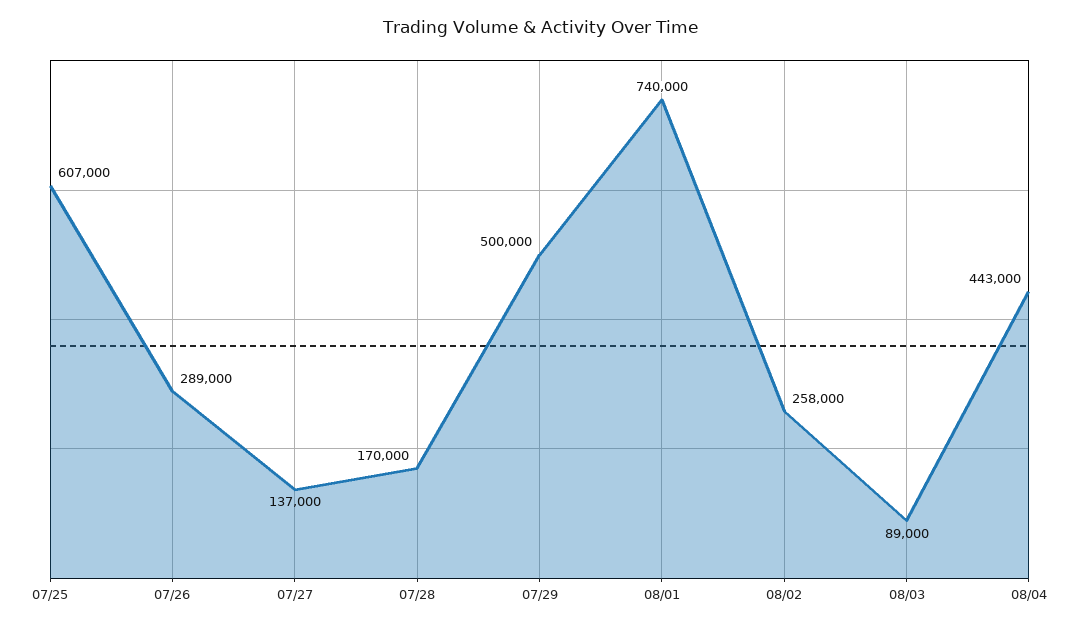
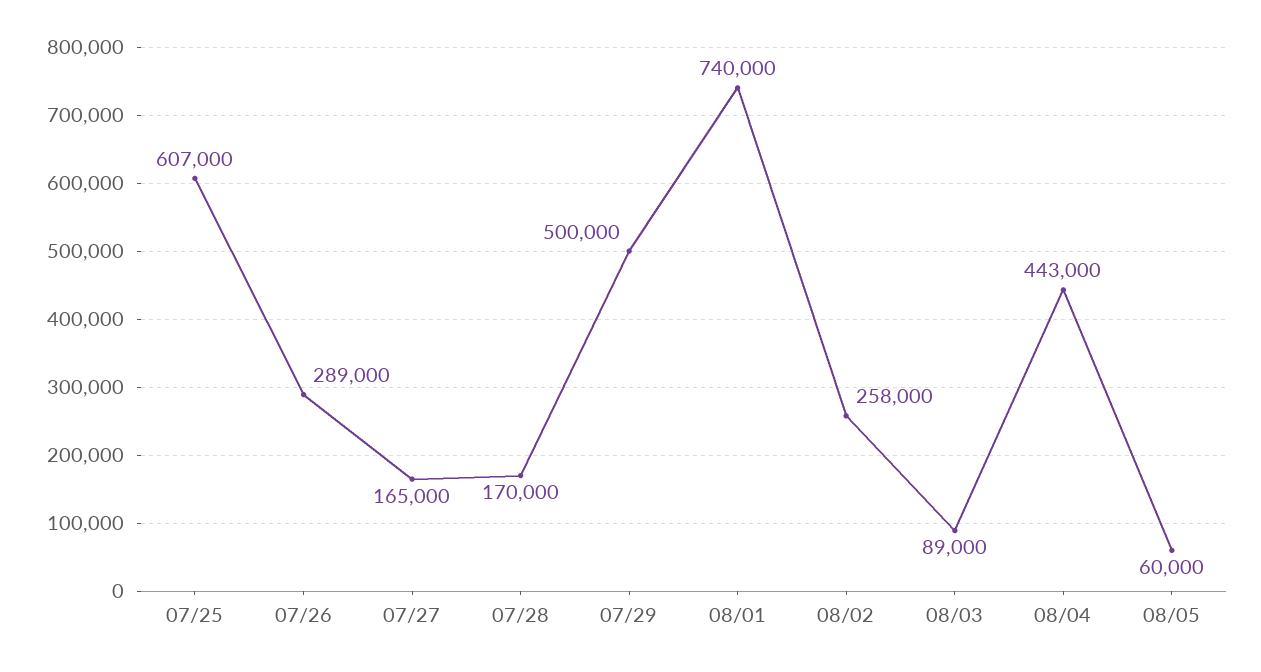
07/27: 137000 -> 165000
08/05: none -> 60000

